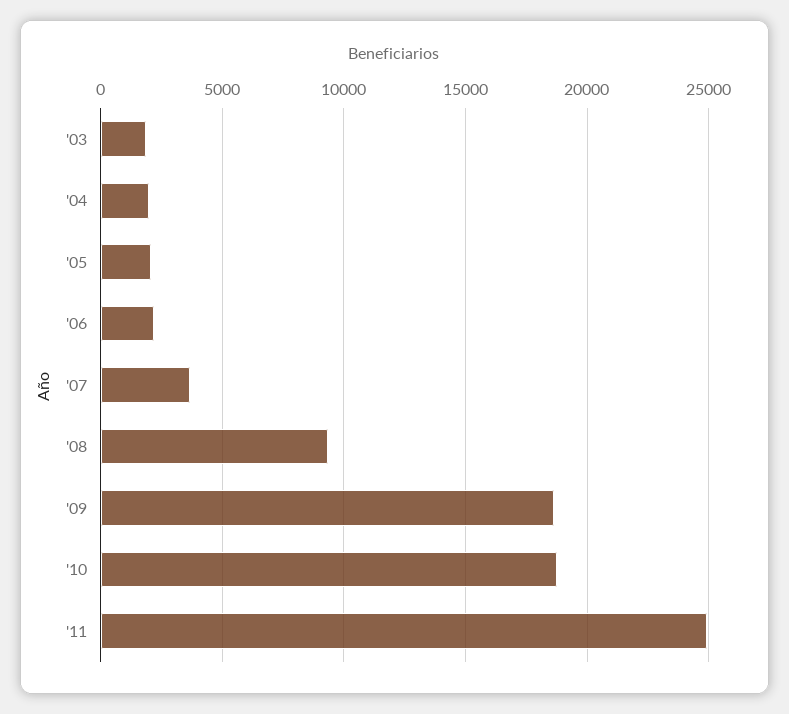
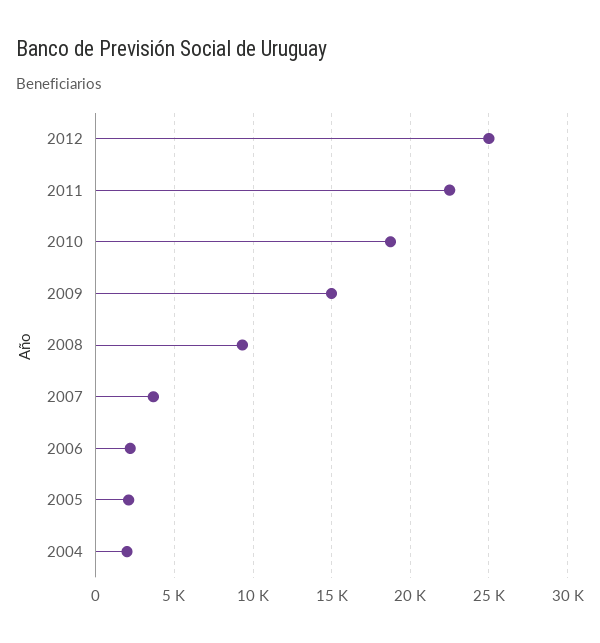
'03: 2000 -> none
'09: 18500 -> 15000
'11: 25000 -> 22500
2012: none -> 25000

